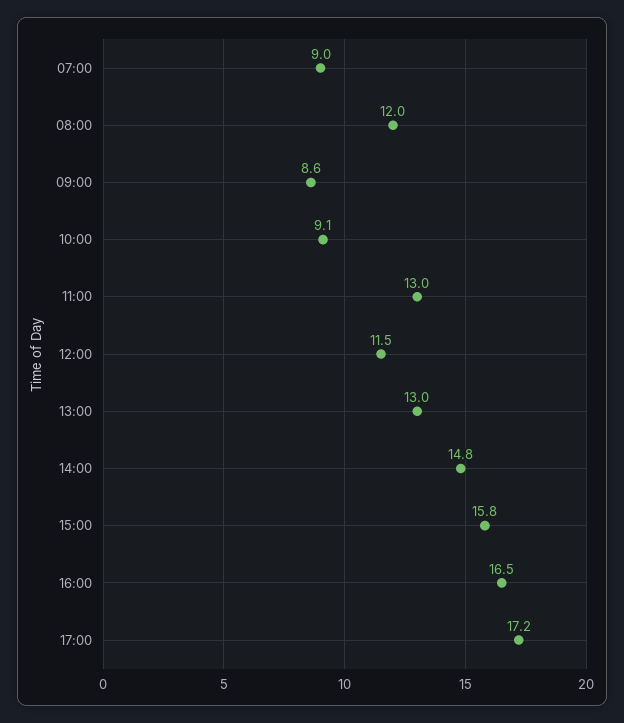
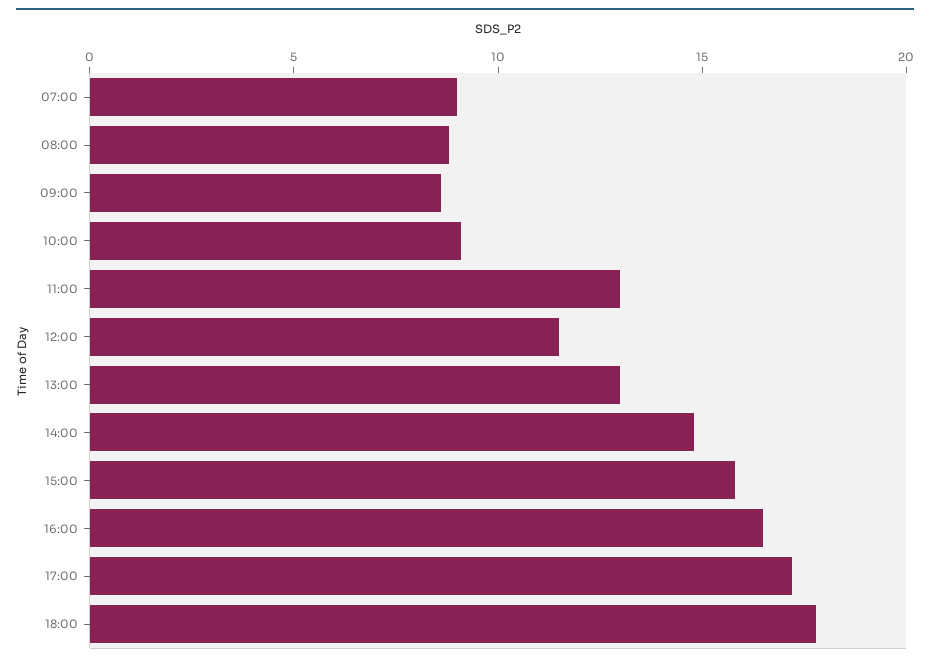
08:00: 12 -> 9
18:00: none -> 18

